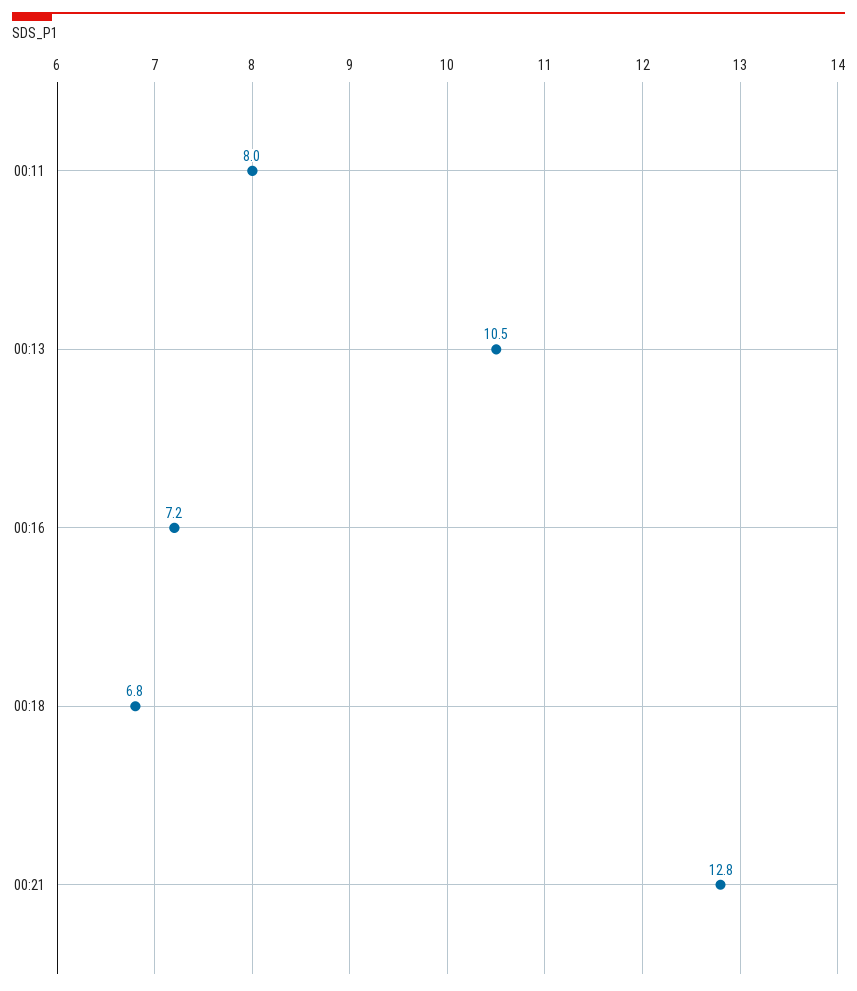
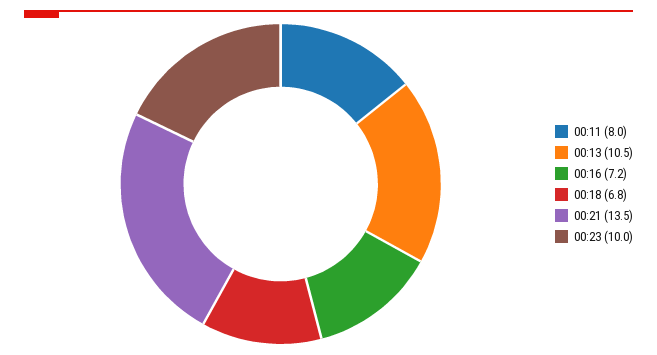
00:21: 12.8 -> 13.5
00:23: none -> 10

